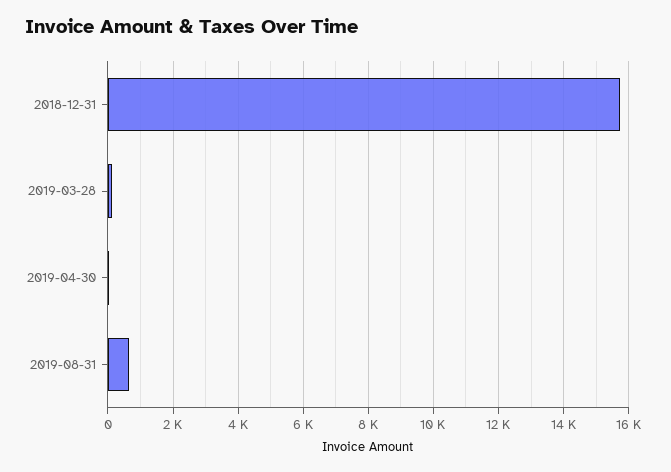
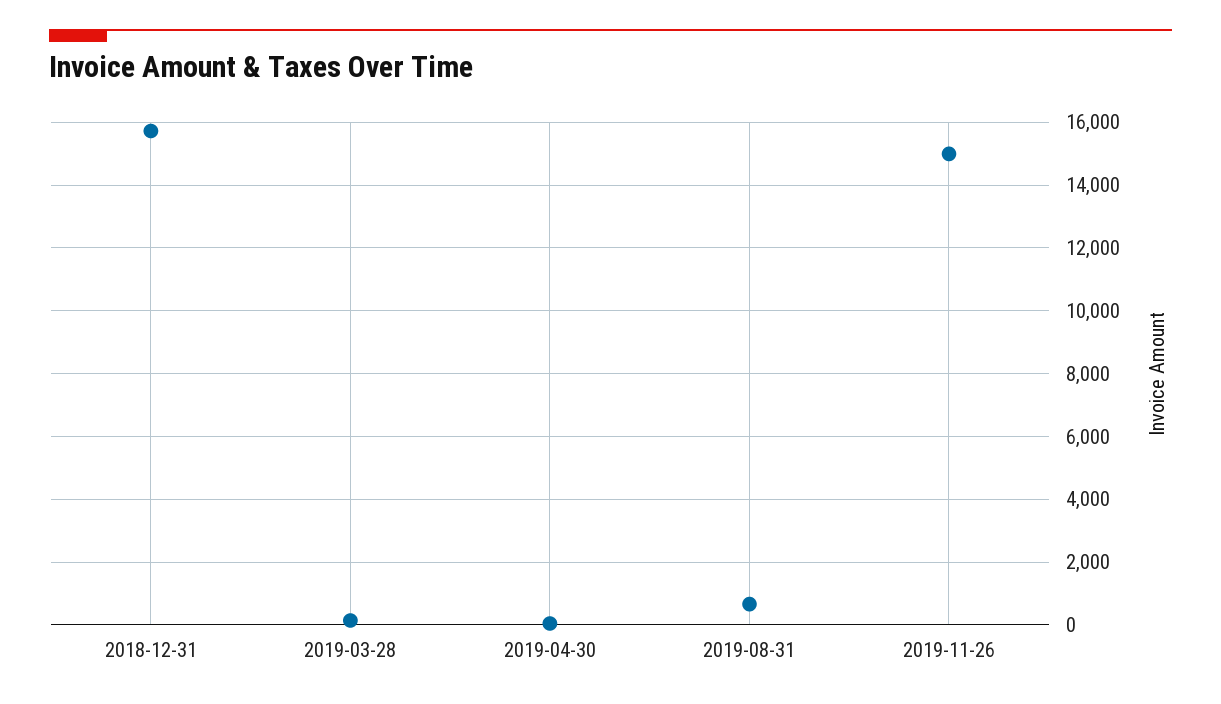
2019-11-26: none -> 15000

